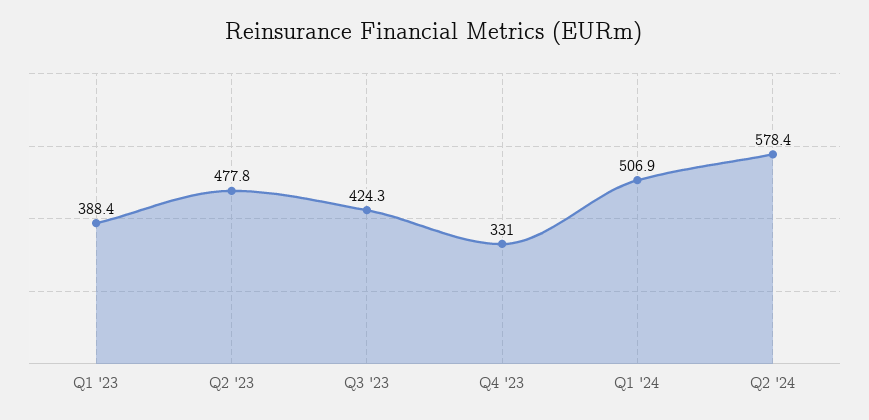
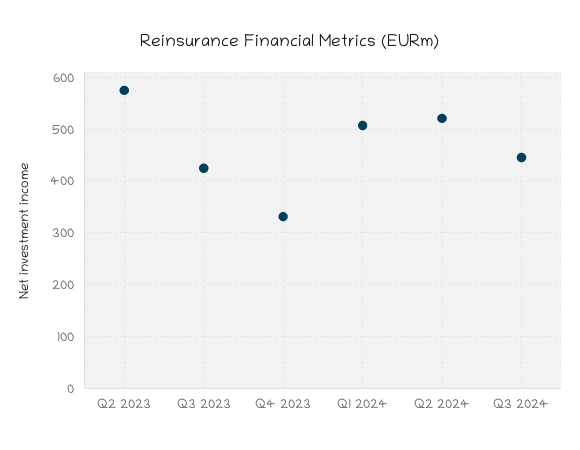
Q1 '23: 388.4 -> none
Q2 '23: 477.8 -> 580
Q2 '24: 578.4 -> 520
Q3 2024: none -> 440

